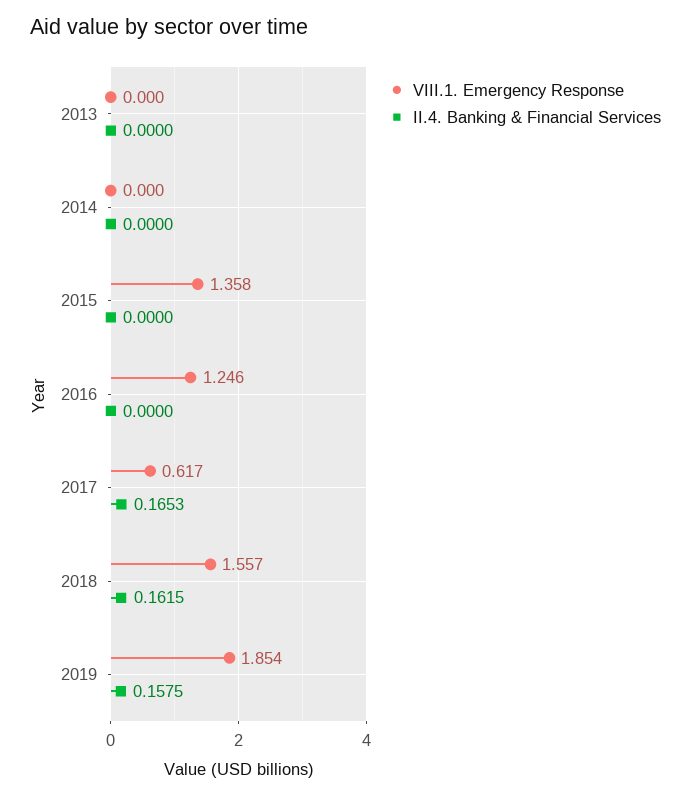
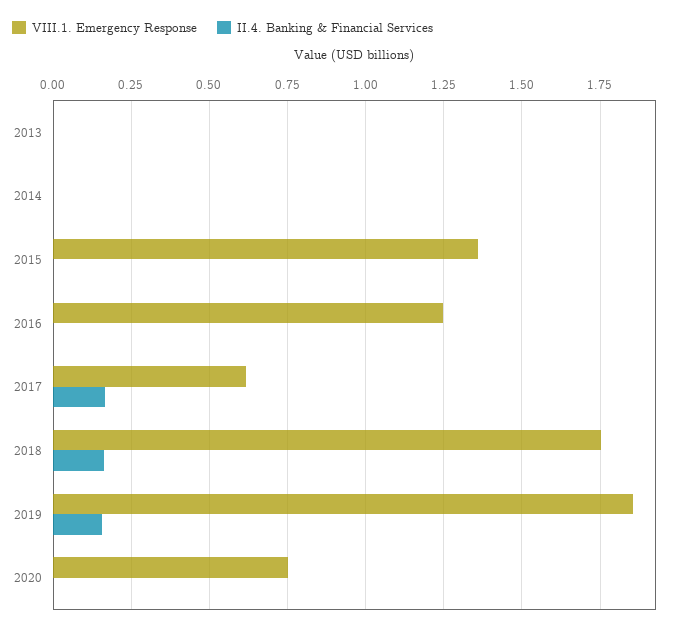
VIII.1. Emergency Response, 2018: 1.557 -> 1.75
VIII.1. Emergency Response, 2020: none -> 0.75
II.4. Banking & Financial Services, 2020: none -> 0

